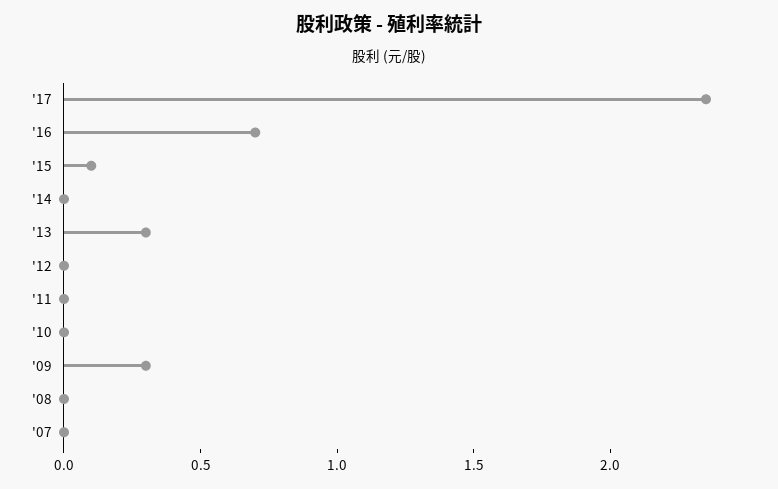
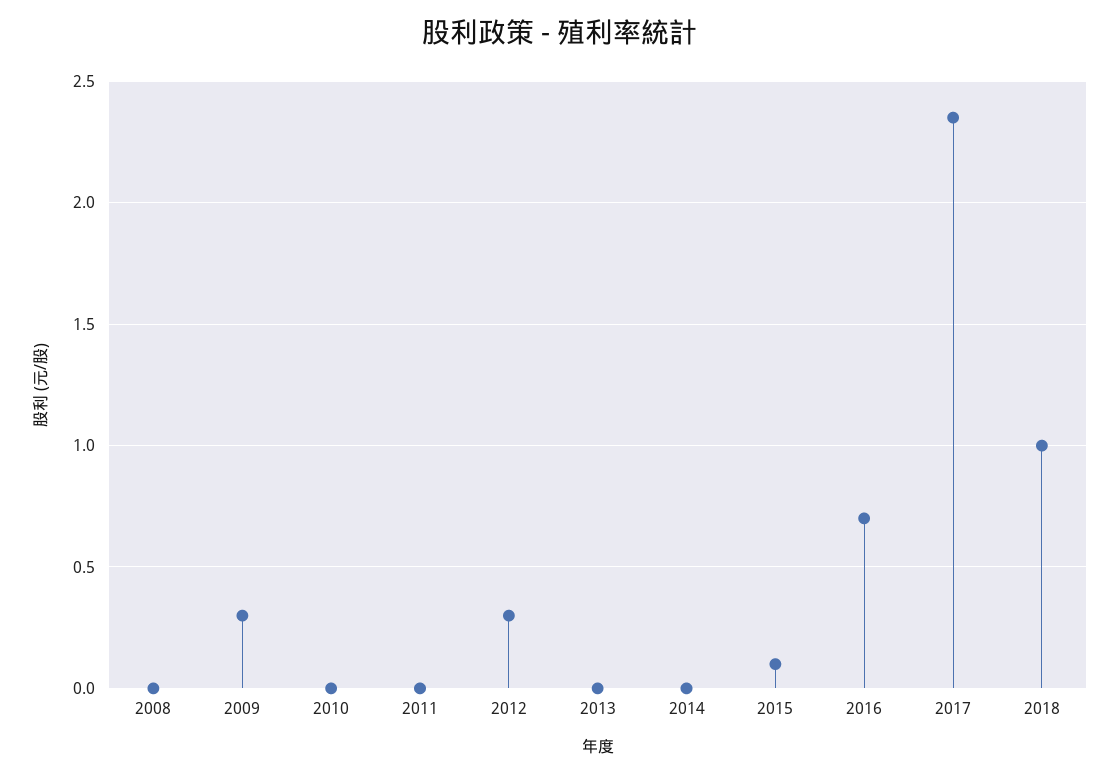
'13: 0.3 -> 0
'12: 0 -> 0.3
'07: 0 -> none
2018: none -> 1

